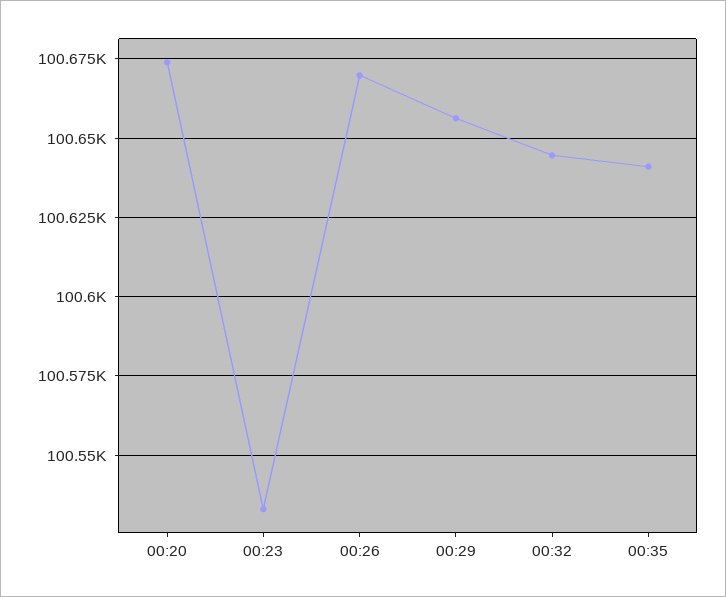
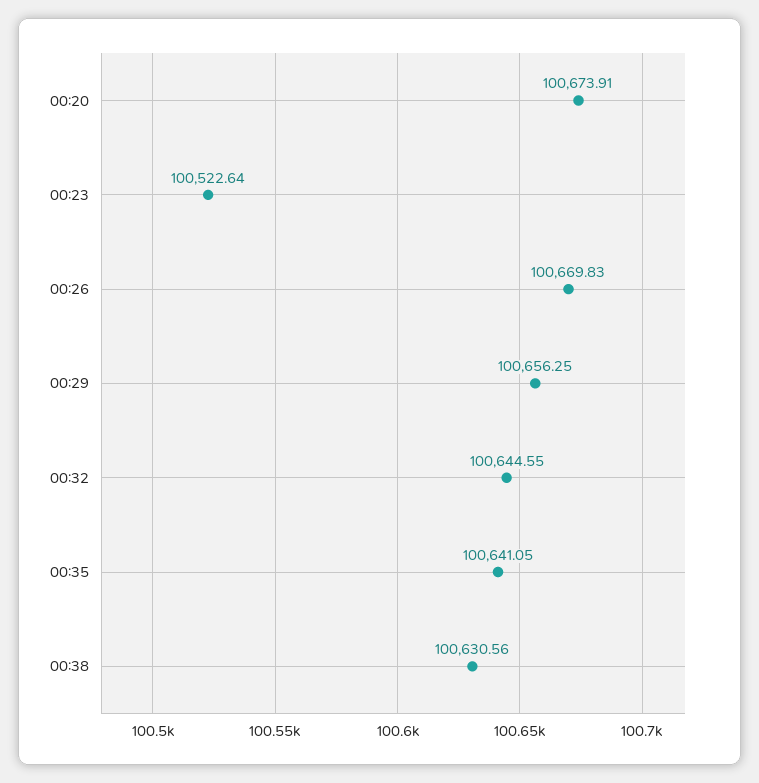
00:23: 100532.5 -> 100522.64
00:38: none -> 100630.56

